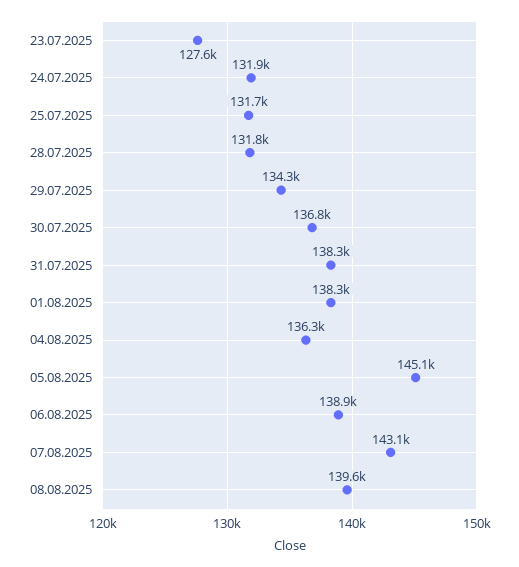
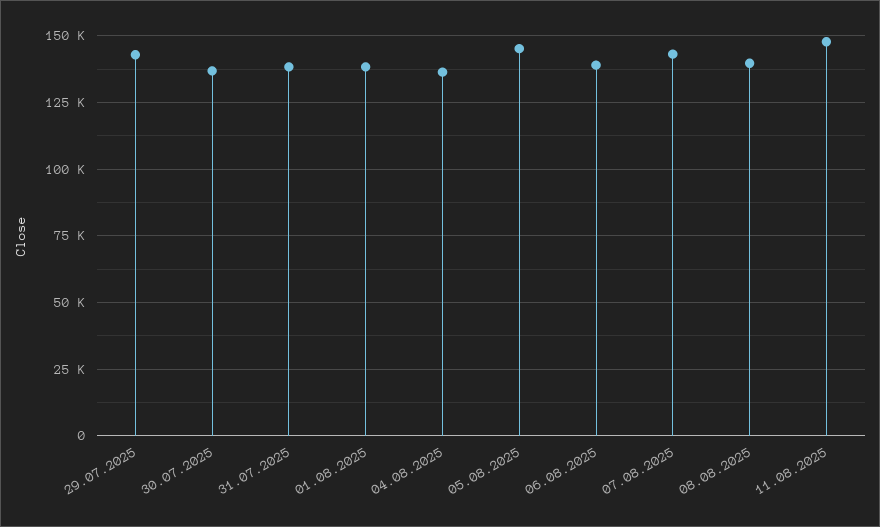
23.07.2025: 127600 -> none
24.07.2025: 131900 -> none
25.07.2025: 131700 -> none
28.07.2025: 131800 -> none
29.07.2025: 134300 -> 142500
11.08.2025: none -> 147500

